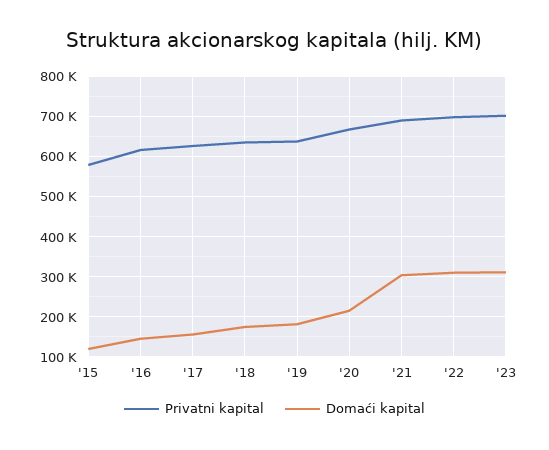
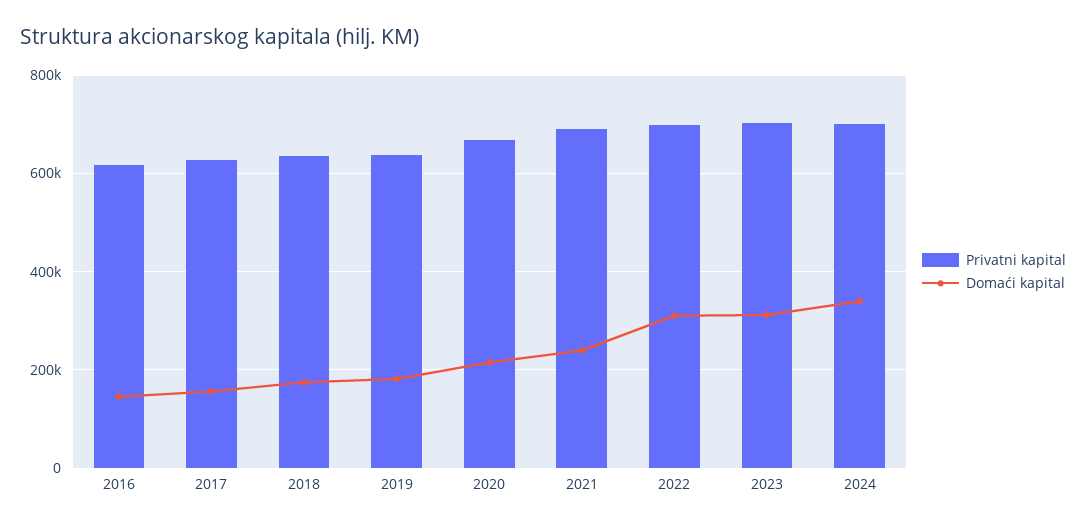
Privatni kapital, '15: 580000 -> none
Domaći kapital, '15: 120000 -> none
Domaći kapital, '21: 300000 -> 240000
Privatni kapital, 2024: none -> 700000
Domaći kapital, 2024: none -> 340000

